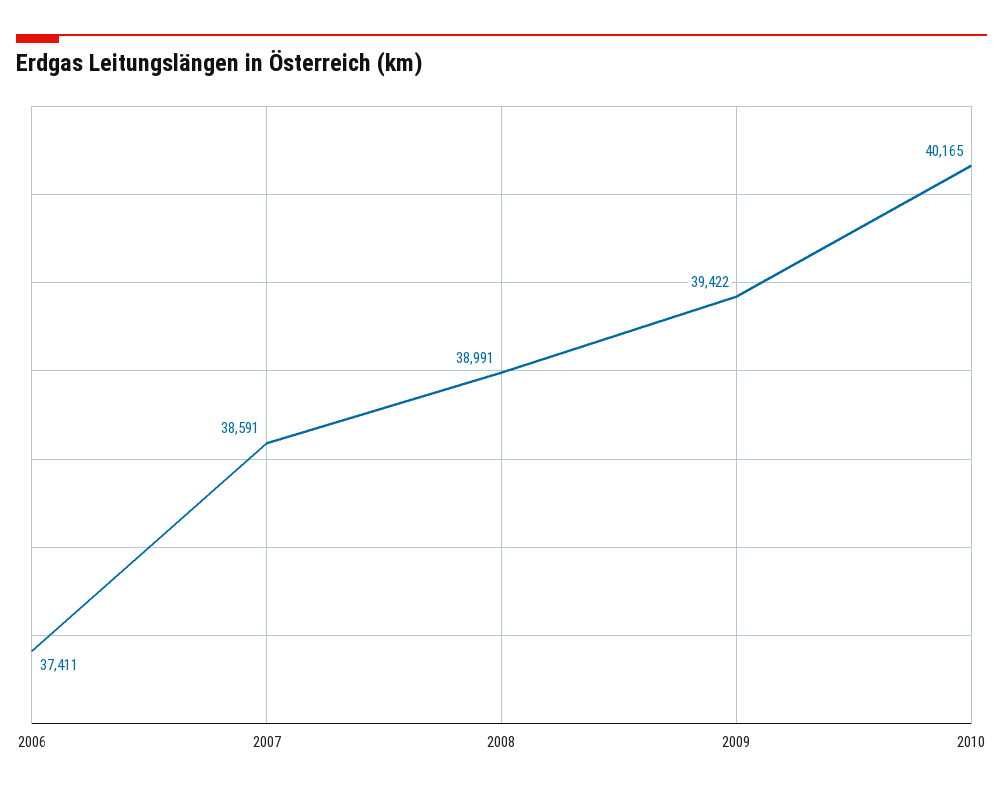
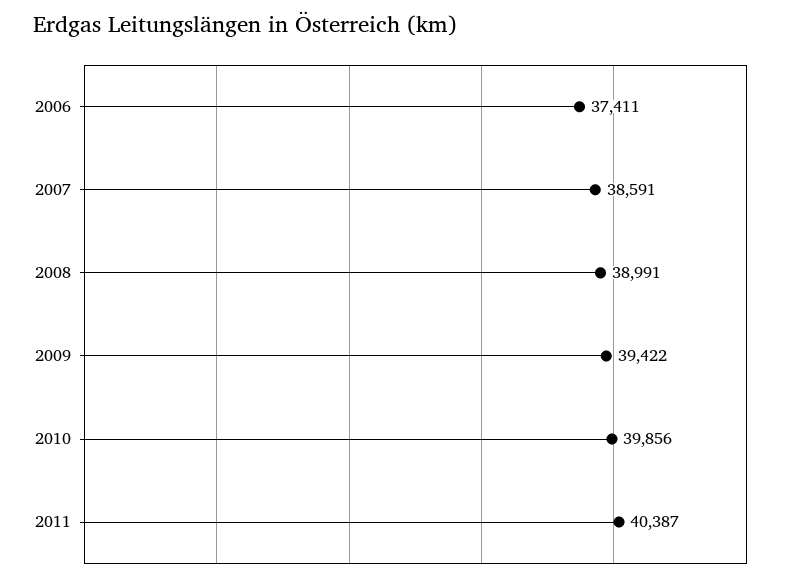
2010: 40165 -> 39856
2011: none -> 40387

